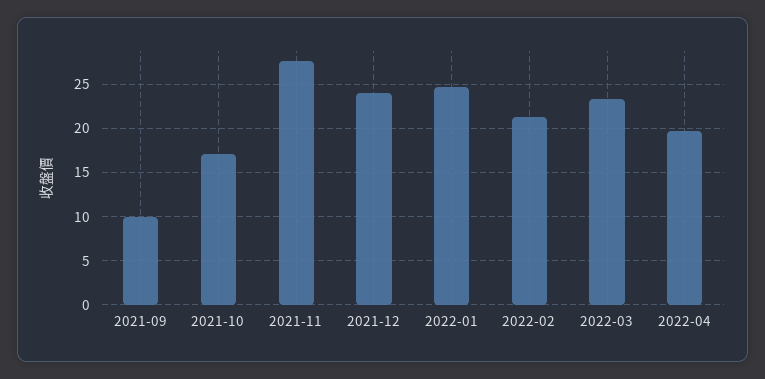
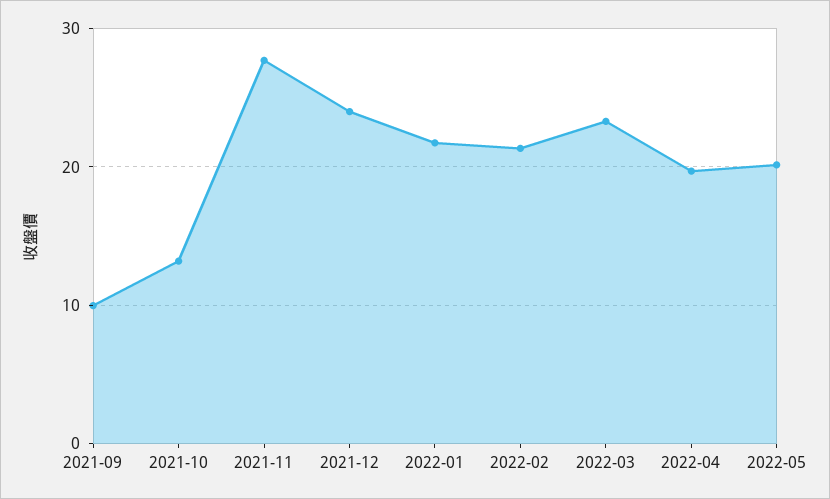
2021-10: 17 -> 13
2022-01: 25 -> 22
2022-05: none -> 20

